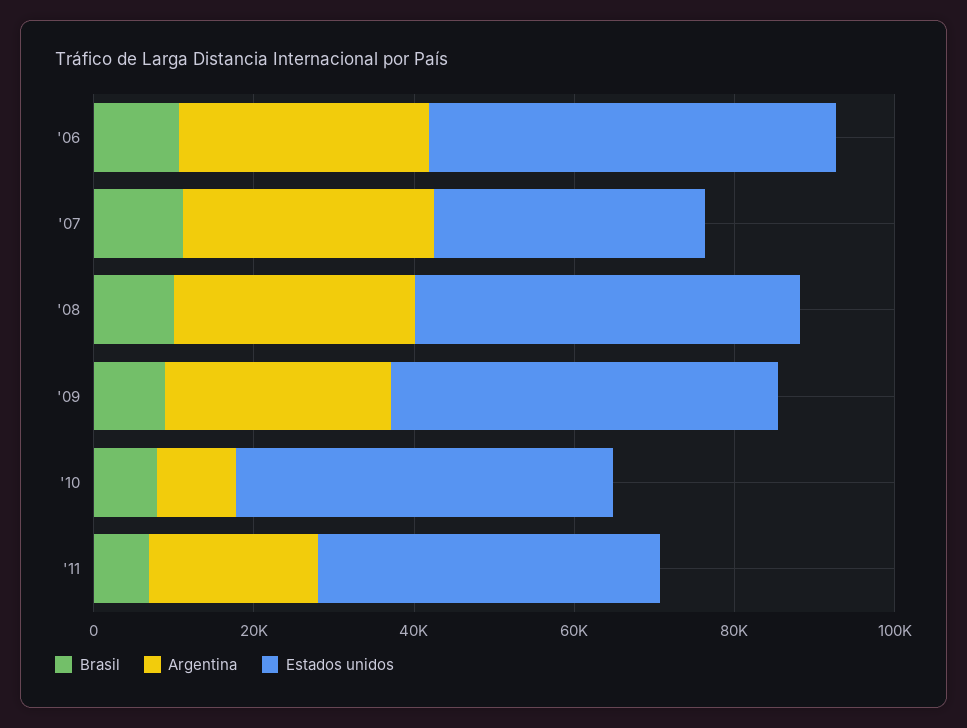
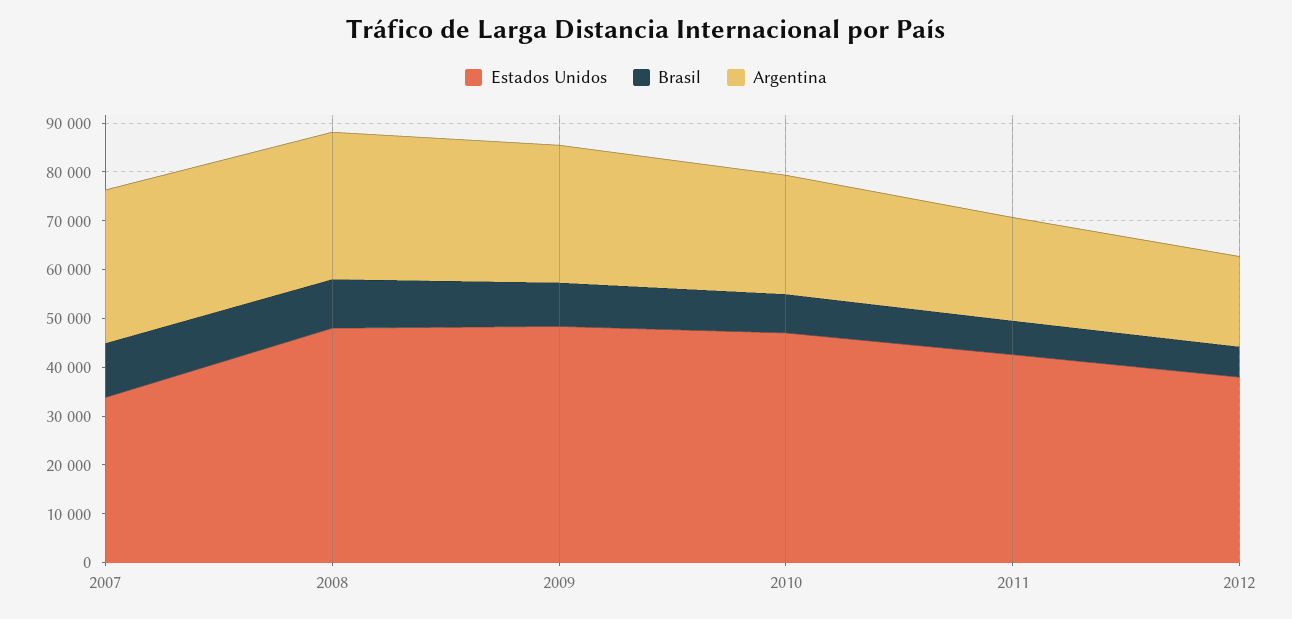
Brasil, '06: 10000 -> none
Argentina, '06: 30000 -> none
Estados unidos, '06: 50000 -> none
Argentina, '10: 10000 -> 24000
Estados unidos, 2012: none -> 38000
Brasil, 2012: none -> 6000
Argentina, 2012: none -> 18000

